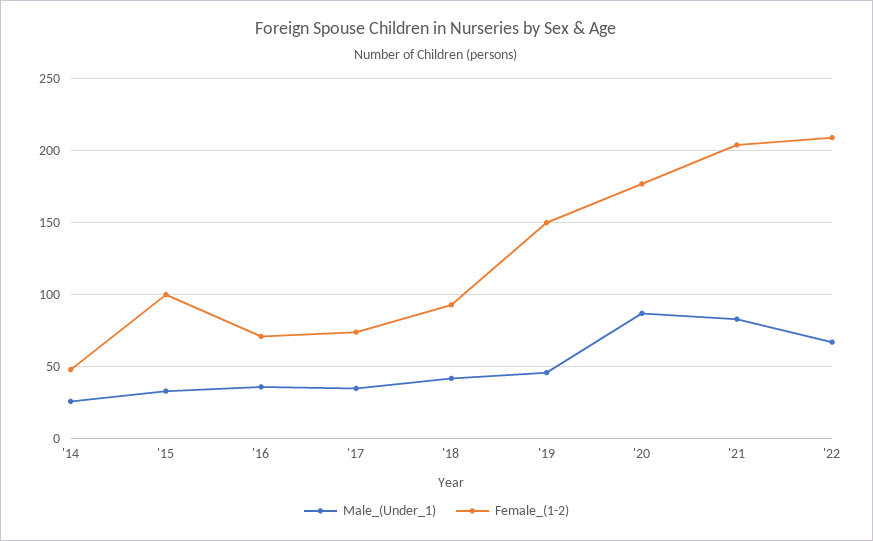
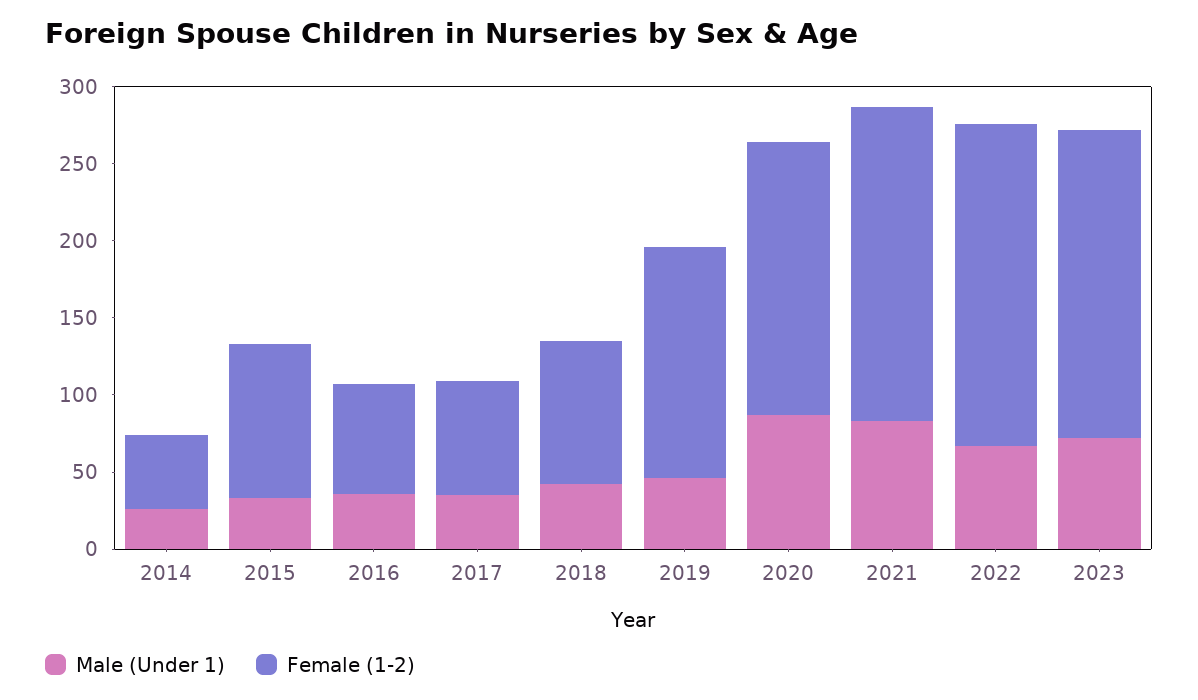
Male_(Under_1), 2023: none -> 70
Female_(1-2), 2023: none -> 200

